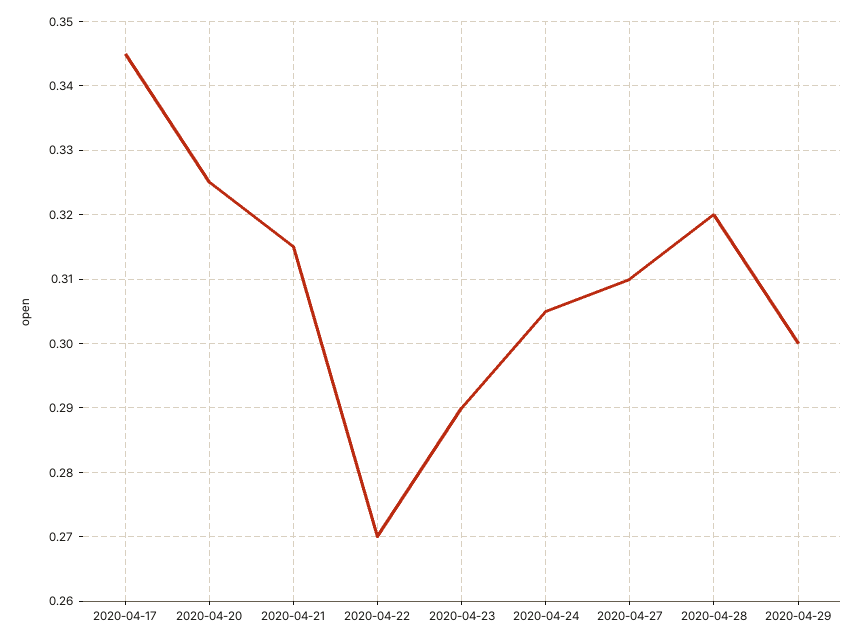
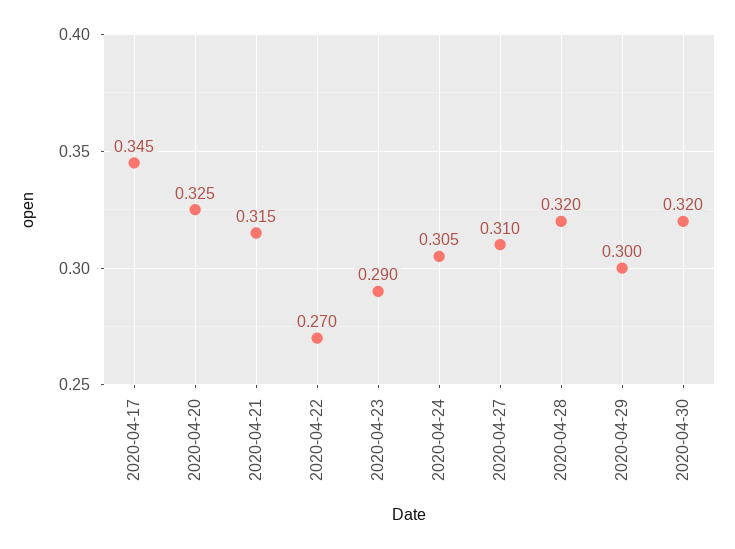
2020-04-30: none -> 0.32

